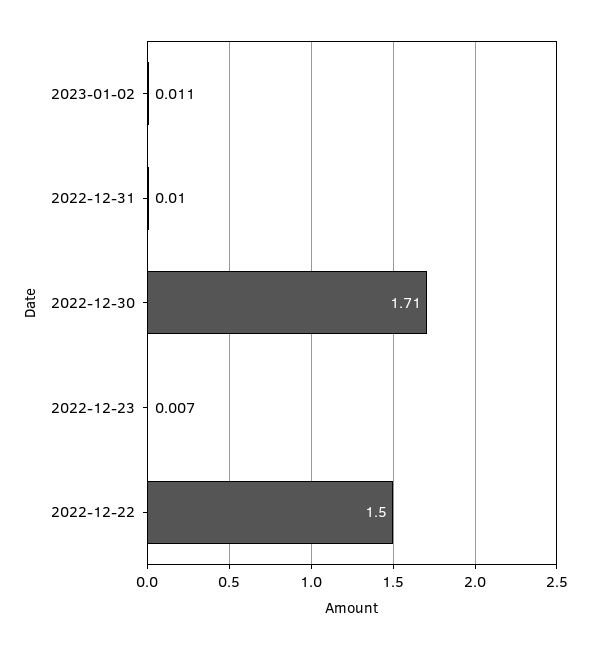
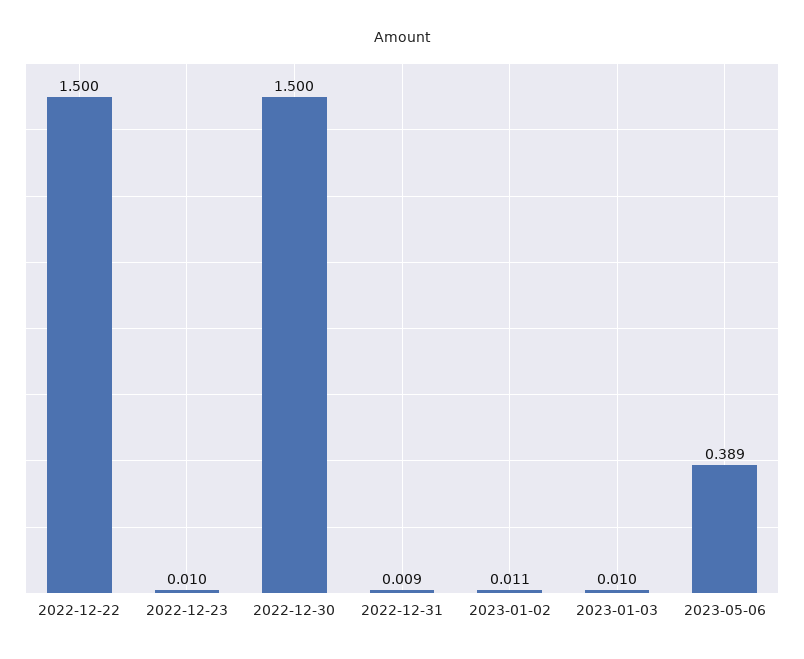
2022-12-31: 0.01 -> 0.009
2022-12-30: 1.71 -> 1.5
2022-12-23: 0.007 -> 0.01
2023-01-03: none -> 0.01
2023-05-06: none -> 0.389

